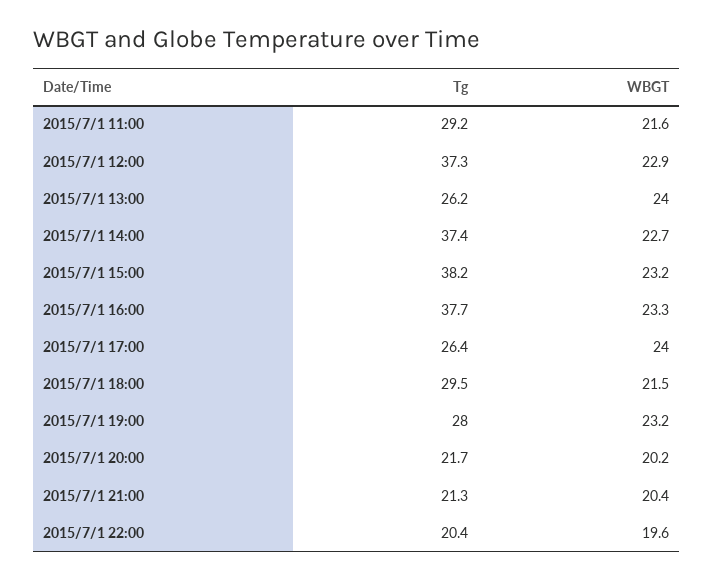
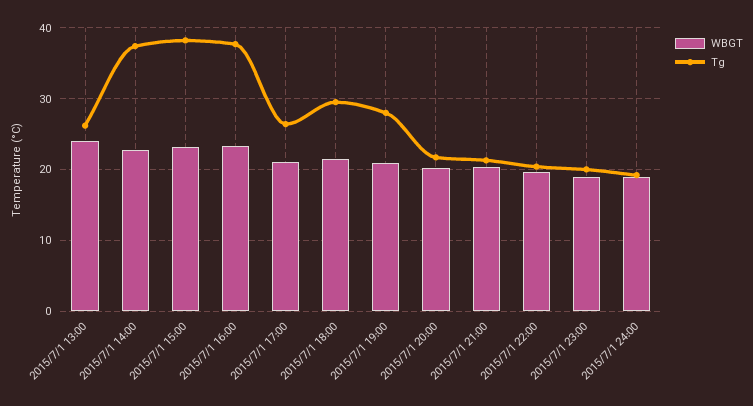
Tg, 2015/7/1 11:00: 29.2 -> none
WBGT, 2015/7/1 11:00: 21.6 -> none
Tg, 2015/7/1 12:00: 37.3 -> none
WBGT, 2015/7/1 12:00: 22.9 -> none
WBGT, 2015/7/1 17:00: 24 -> 21
WBGT, 2015/7/1 19:00: 23.2 -> 21
WBGT, 2015/7/1 23:00: none -> 19
Tg, 2015/7/1 23:00: none -> 20
WBGT, 2015/7/1 24:00: none -> 19
Tg, 2015/7/1 24:00: none -> 19

